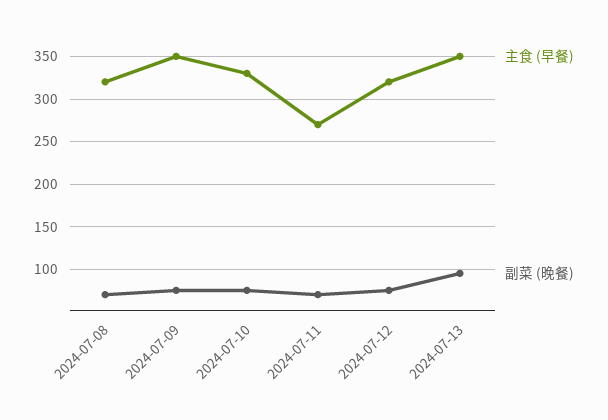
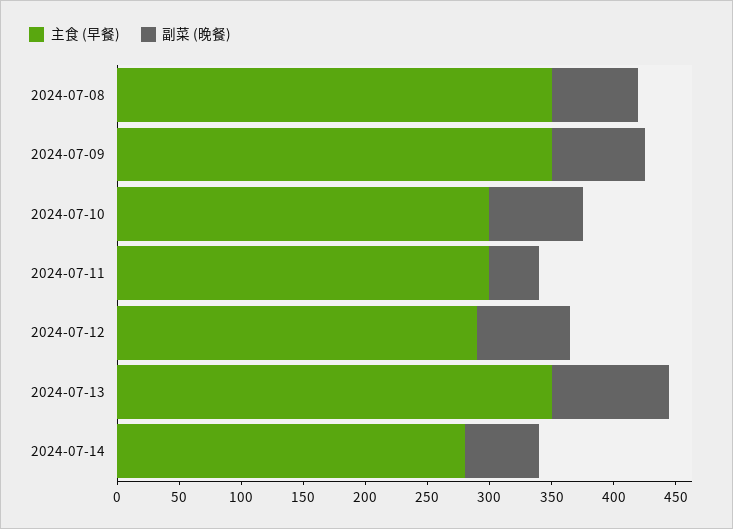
主食 (早餐), 2024-07-08: 320 -> 350
主食 (早餐), 2024-07-10: 330 -> 300
主食 (早餐), 2024-07-11: 270 -> 300
副菜 (晚餐), 2024-07-11: 70 -> 40
主食 (早餐), 2024-07-12: 320 -> 290
主食 (早餐), 2024-07-14: none -> 280
副菜 (晚餐), 2024-07-14: none -> 60

